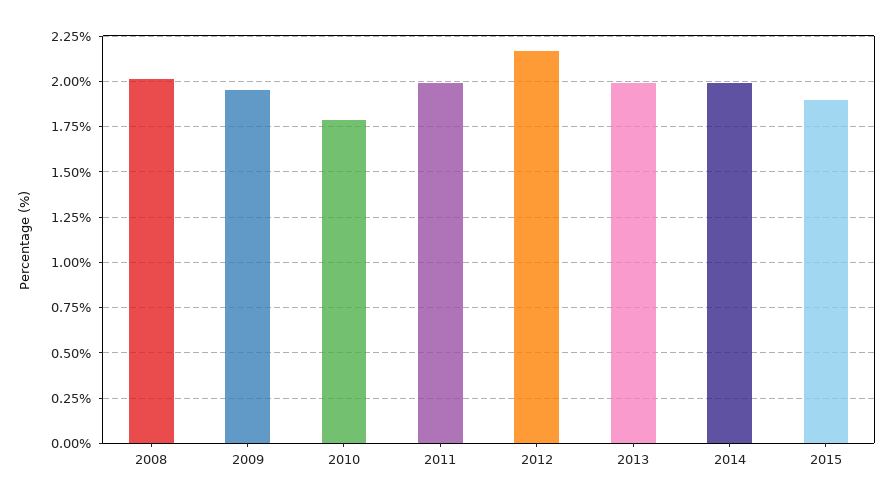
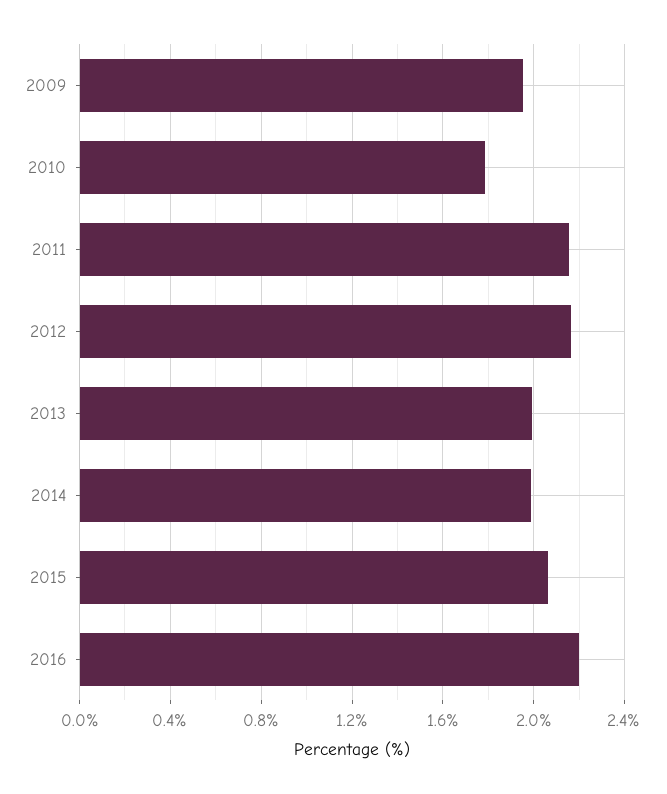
2008: 2 -> none
2011: 2 -> 2.15
2015: 1.9 -> 2.05
2016: none -> 2.2

